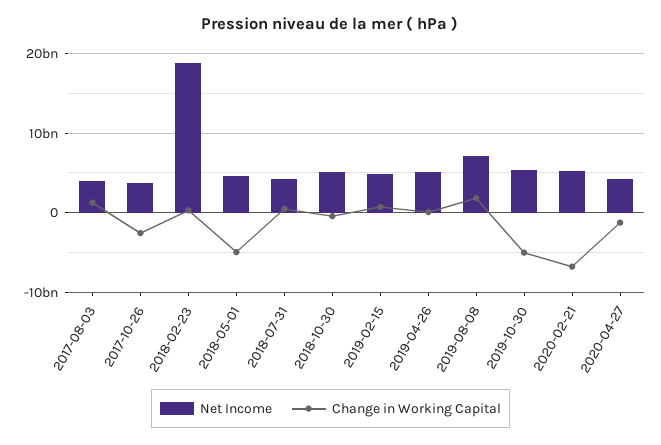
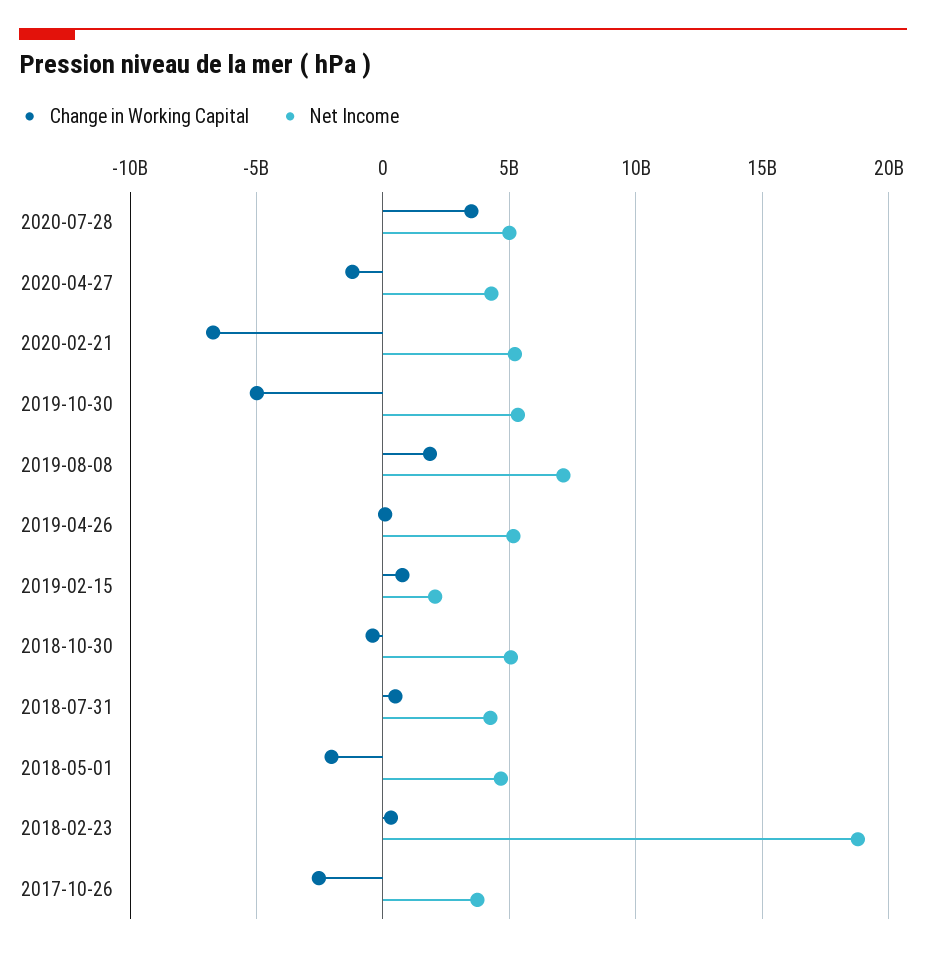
Net Income, 2017-08-03: 4000000000 -> none
Change in Working Capital, 2017-08-03: 1000000000 -> none
Change in Working Capital, 2018-05-01: -5000000000 -> -2000000000
Net Income, 2019-02-15: 5000000000 -> 2000000000
Change in Working Capital, 2020-07-28: none -> 3500000000
Net Income, 2020-07-28: none -> 5000000000

